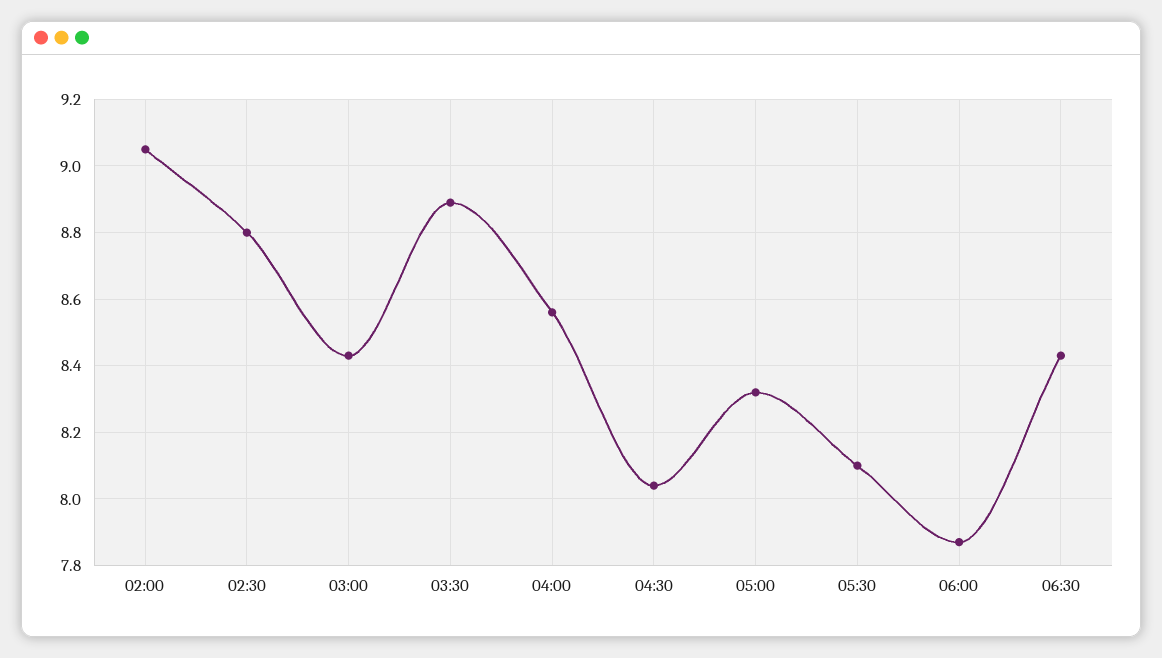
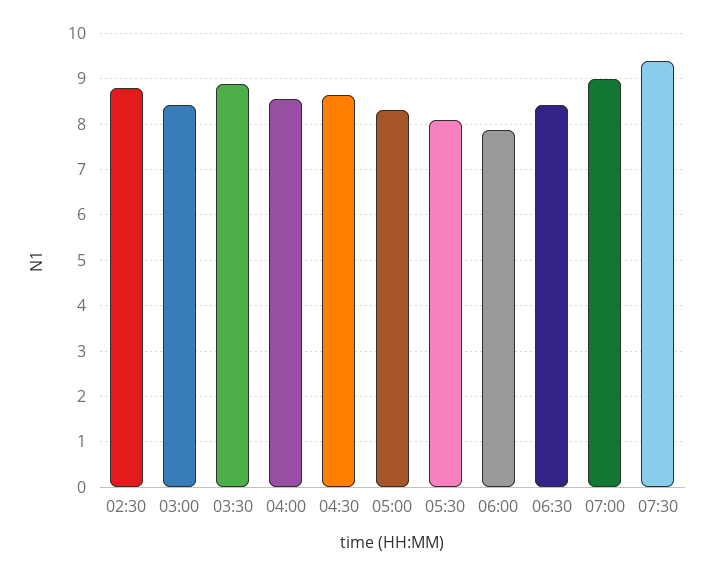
02:00: 9.05 -> none
04:30: 8.05 -> 8.6
07:00: none -> 9
07:30: none -> 9.4

